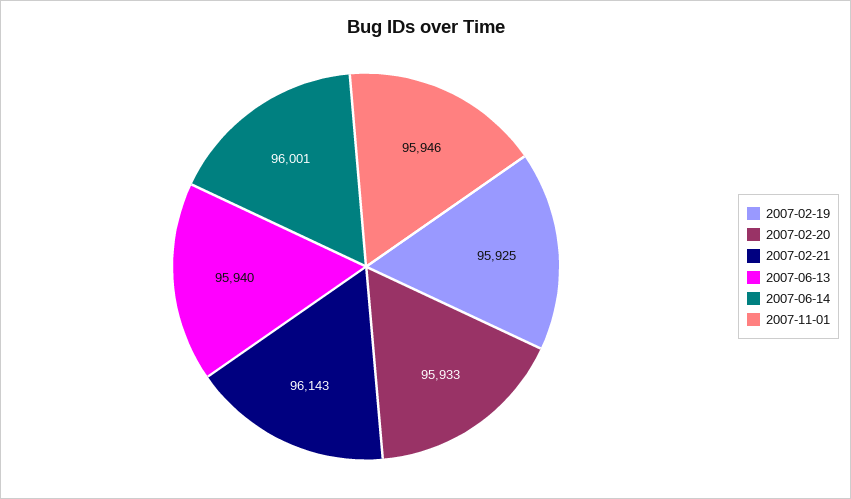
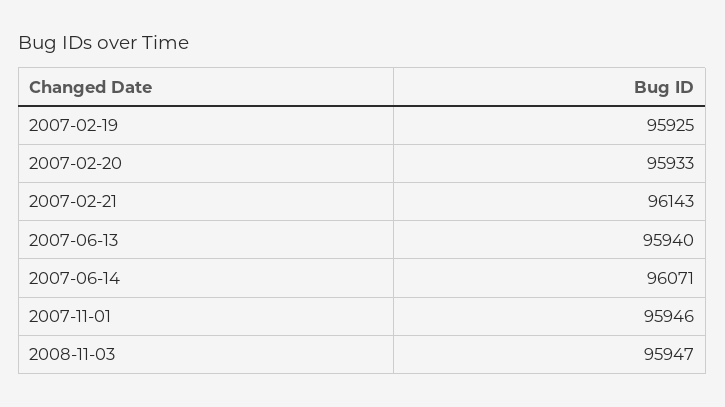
2007-06-14: 96001 -> 96071
2008-11-03: none -> 95947

